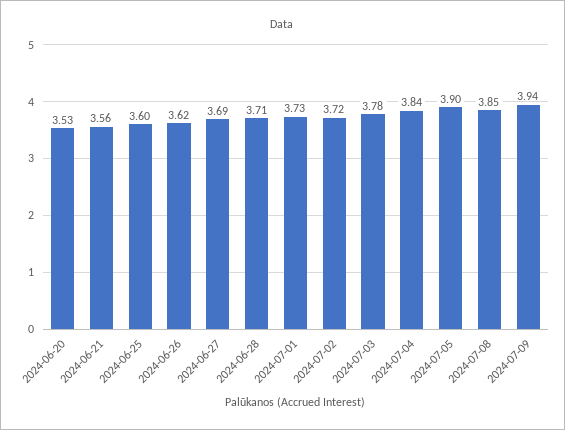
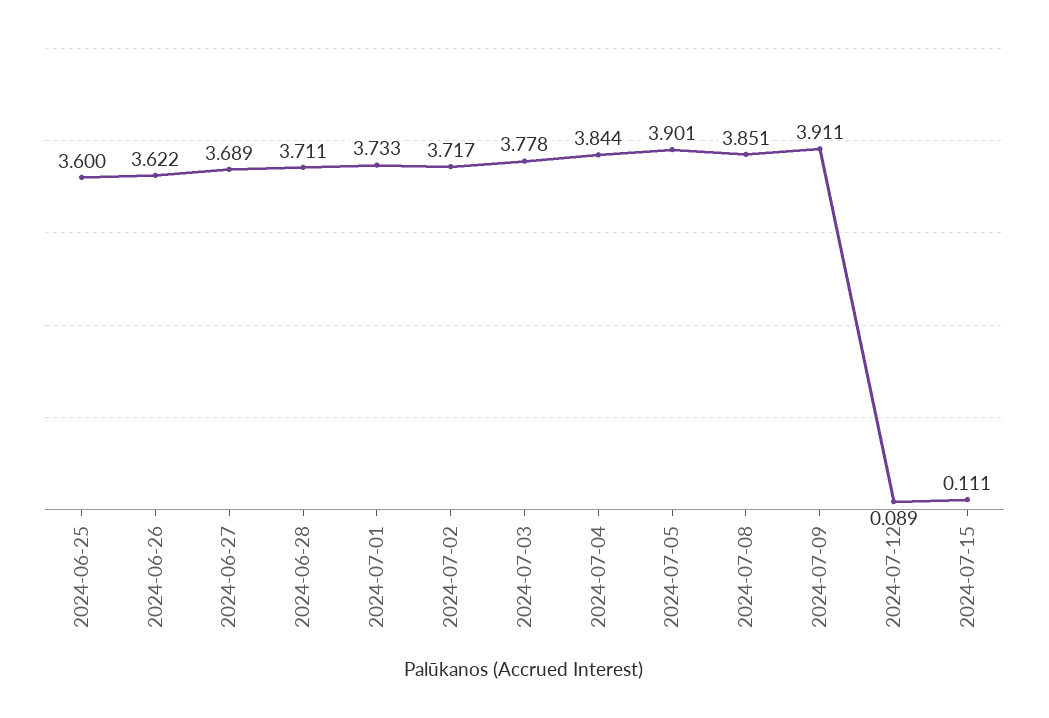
2024-06-20: 3.53 -> none
2024-06-21: 3.56 -> none
2024-07-09: 3.94 -> 3.911
2024-07-12: none -> 0.089
2024-07-15: none -> 0.111

